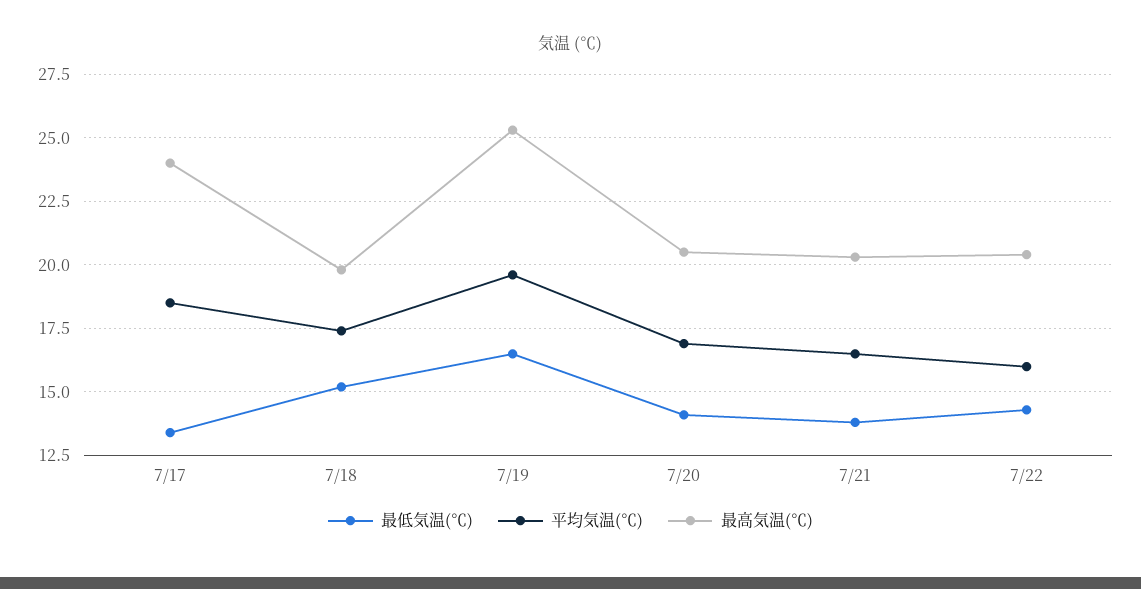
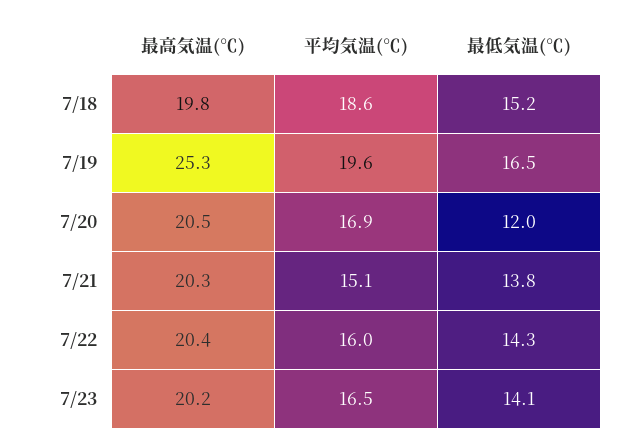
最低気温(℃), 7/17: 13.5 -> none
平均気温(℃), 7/17: 18.5 -> none
最高気温(℃), 7/17: 24 -> none
平均気温(℃), 7/18: 17.5 -> 18.6
最低気温(℃), 7/20: 14 -> 12
平均気温(℃), 7/21: 16.5 -> 15.1
最高気温(℃), 7/23: none -> 20.2
平均気温(℃), 7/23: none -> 16.5
最低気温(℃), 7/23: none -> 14.1

